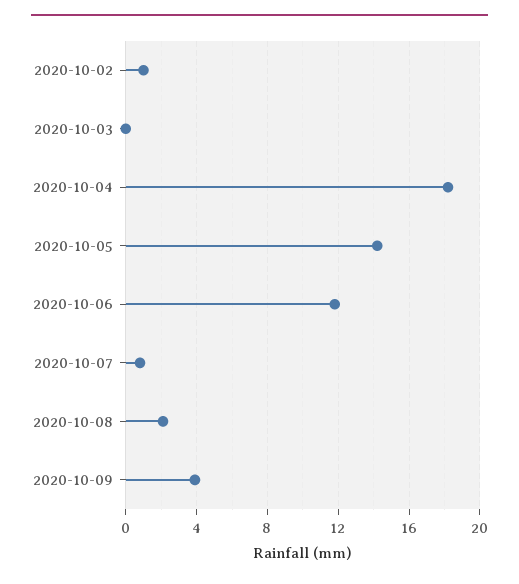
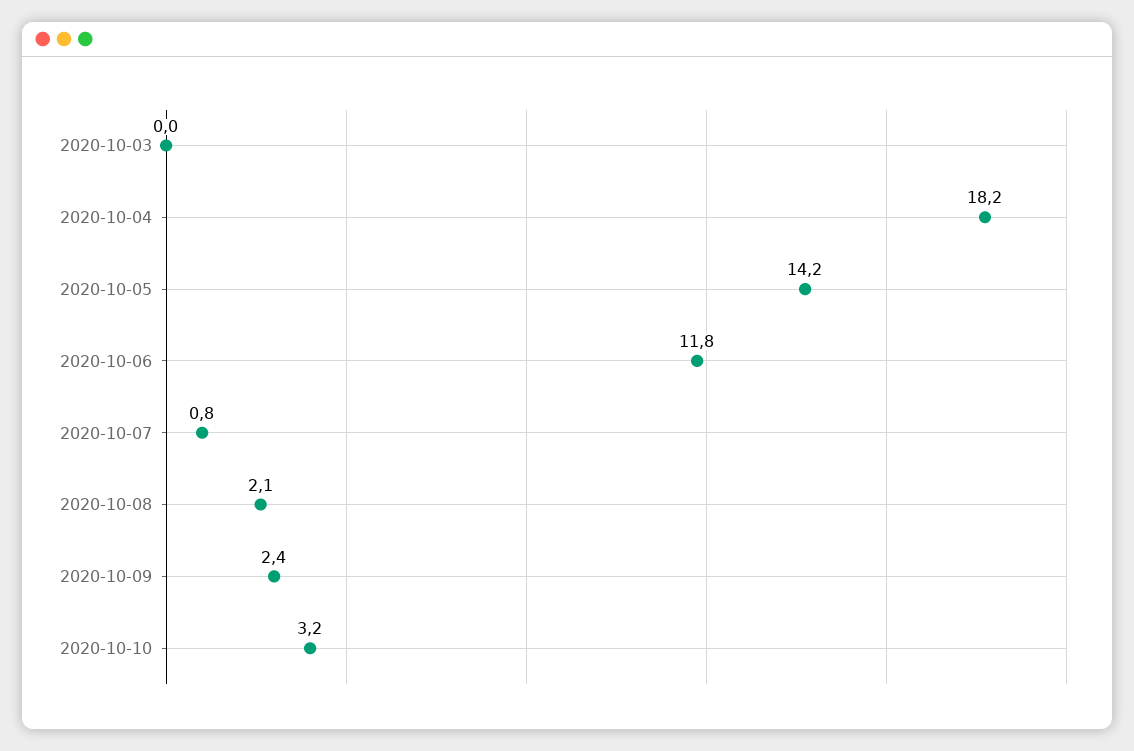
2020-10-02: 1 -> none
2020-10-09: 4 -> 2.4
2020-10-10: none -> 3.2

